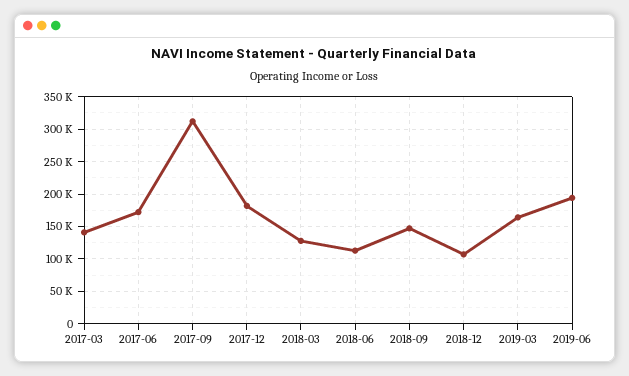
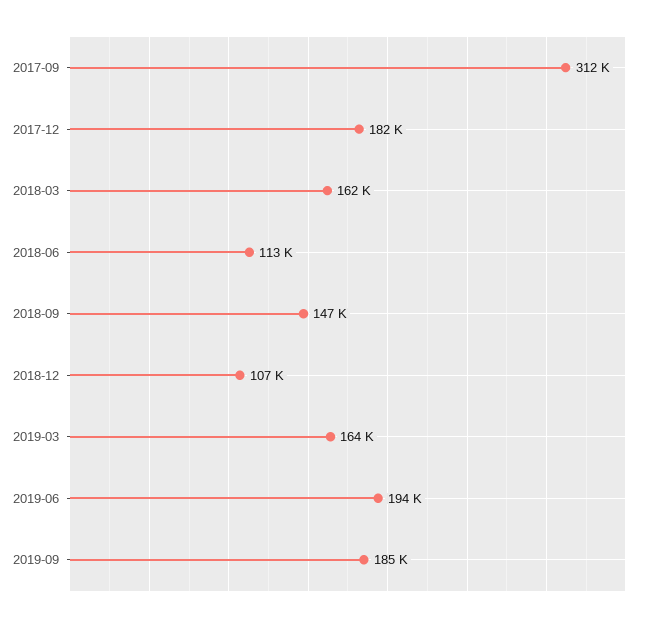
2017-03: 140000 -> none
2017-06: 170000 -> none
2018-03: 130000 -> 162000
2019-09: none -> 185000

